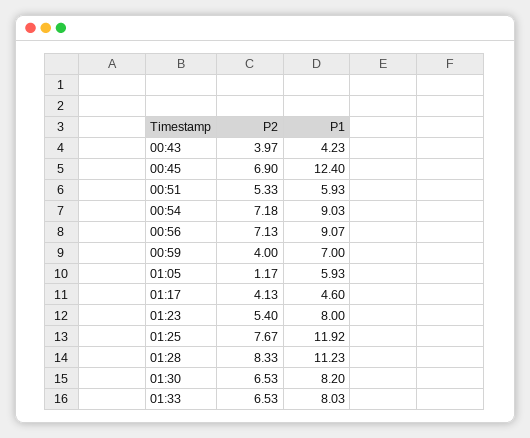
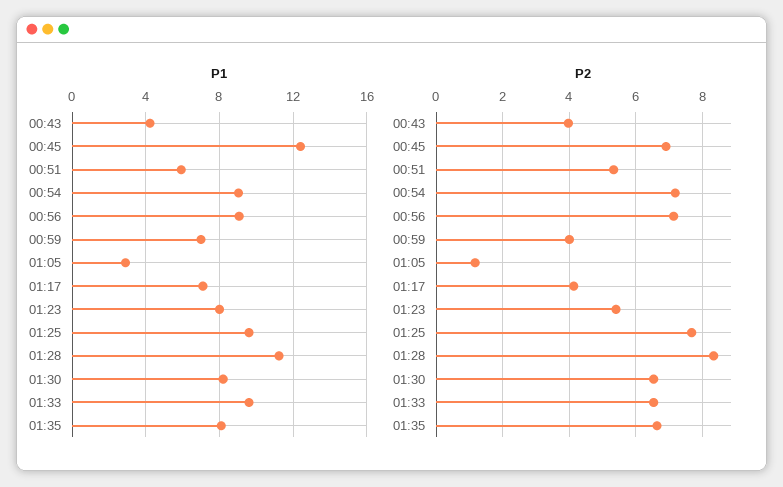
P1, 01:05: 5.93 -> 3
P1, 01:17: 4.6 -> 7
P1, 01:25: 11.92 -> 9.5
P1, 01:33: 8.03 -> 9.5
P1, 01:35: none -> 8
P2, 01:35: none -> 6.6

